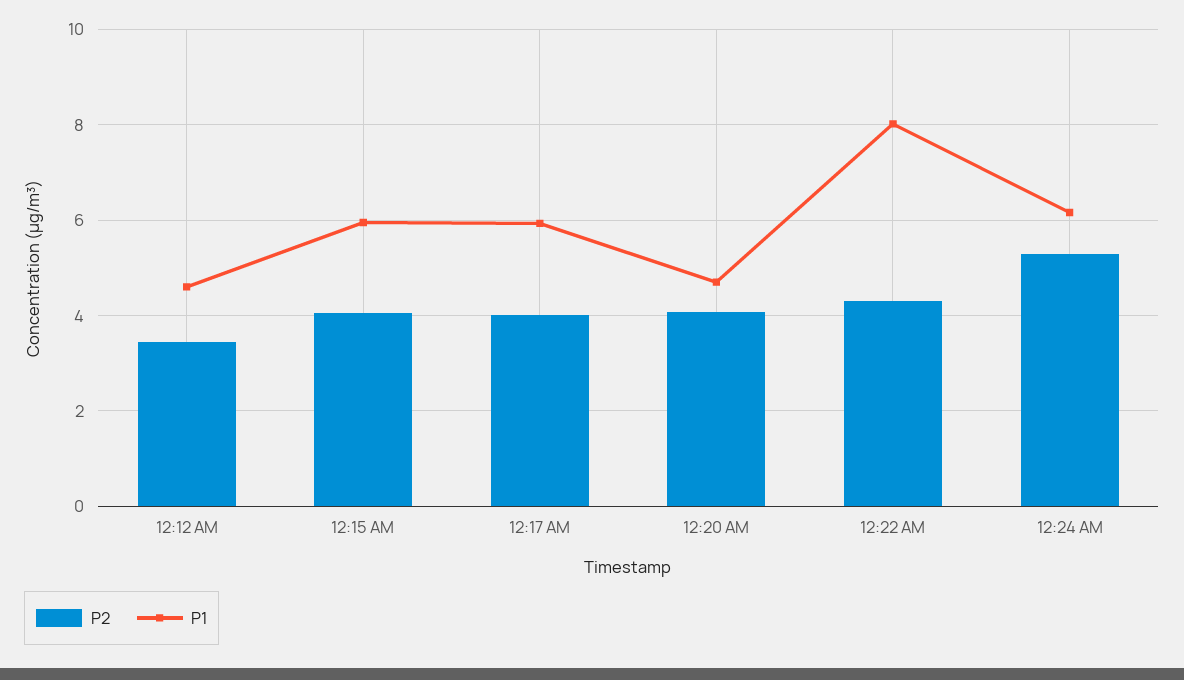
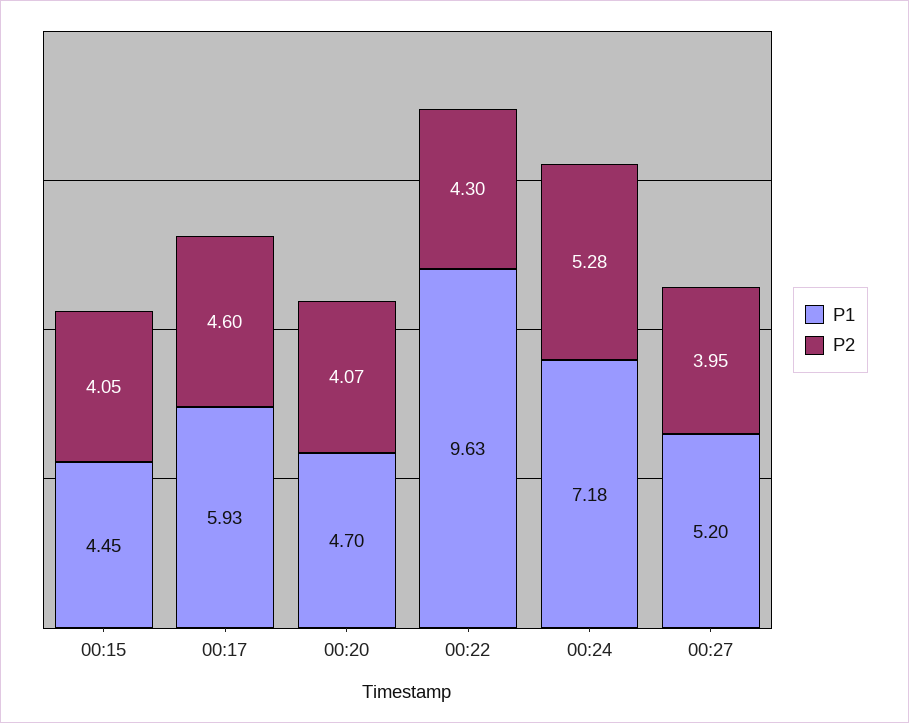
P2, 12:12 AM: 3.4 -> none
P1, 12:12 AM: 4.6 -> none
P1, 12:15 AM: 6 -> 4.45
P2, 12:17 AM: 4 -> 4.6
P1, 12:22 AM: 8 -> 9.63
P1, 12:24 AM: 6.2 -> 7.18
P1, 00:27: none -> 5.2
P2, 00:27: none -> 3.95

